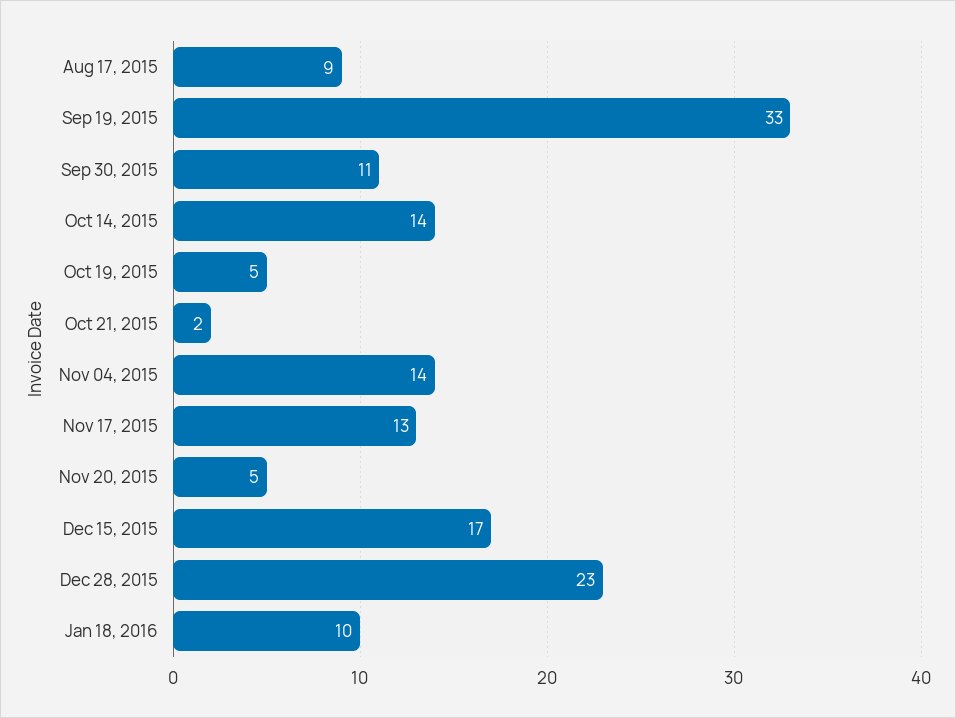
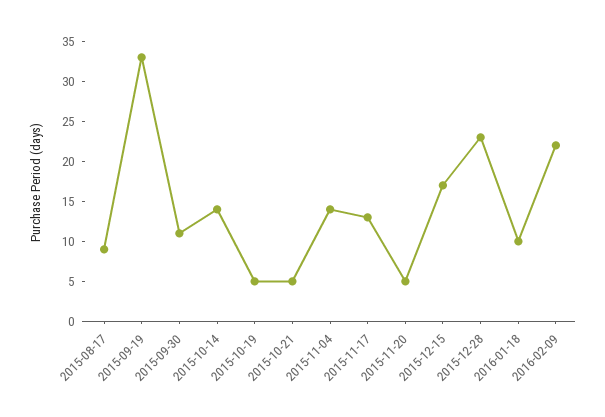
Oct 21, 2015: 2 -> 5
2016-02-09: none -> 22

